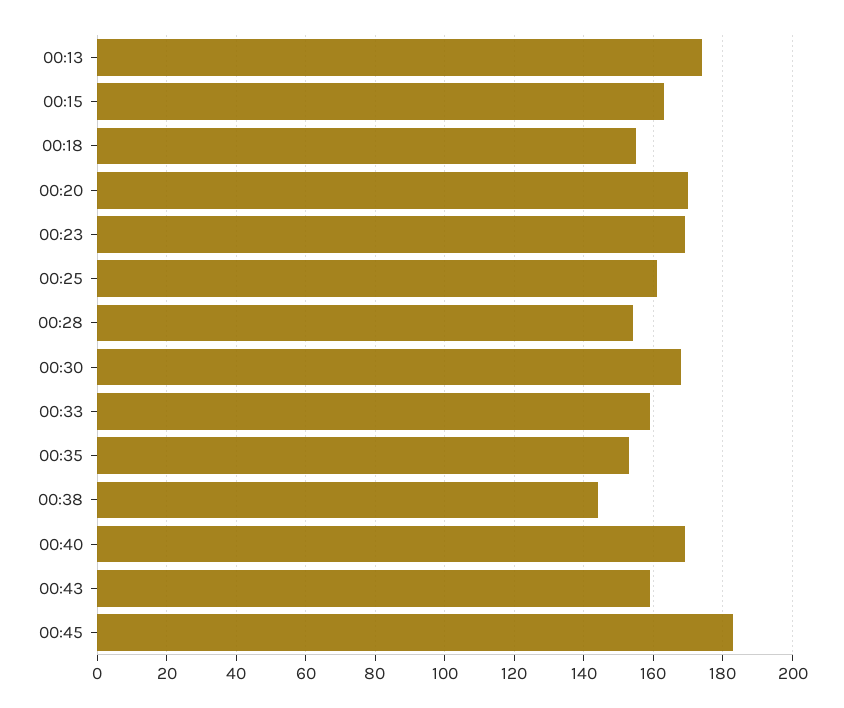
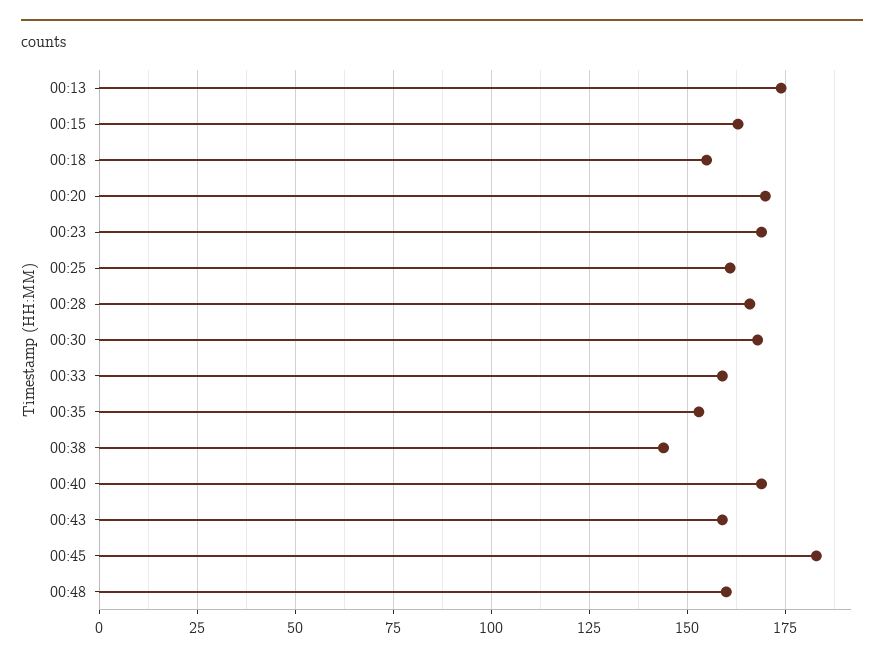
00:28: 155 -> 165
00:48: none -> 160

